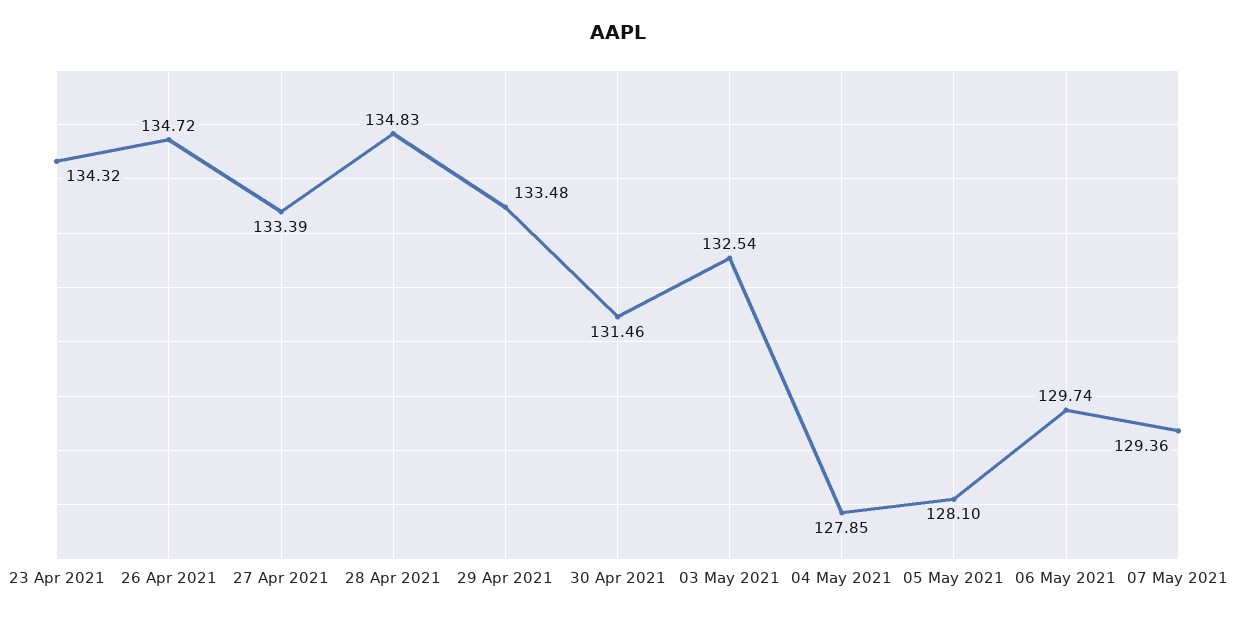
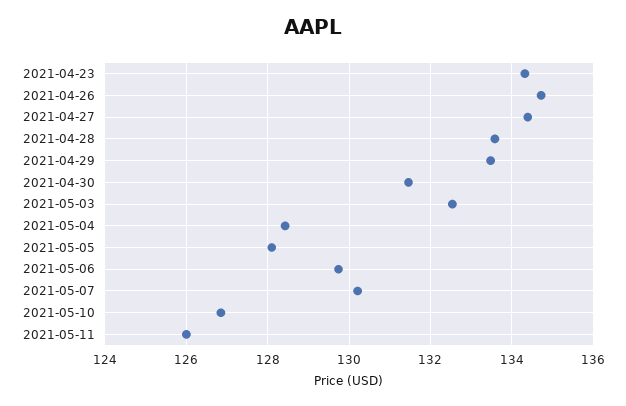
27 Apr 2021: 133.39 -> 134.4
28 Apr 2021: 134.83 -> 133.6
04 May 2021: 127.85 -> 128.4
07 May 2021: 129.36 -> 130.2
2021-05-10: none -> 126.8
2021-05-11: none -> 126

